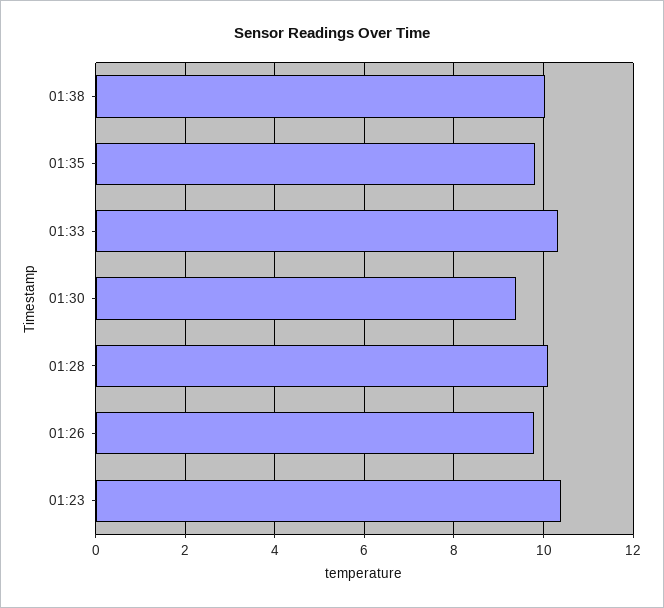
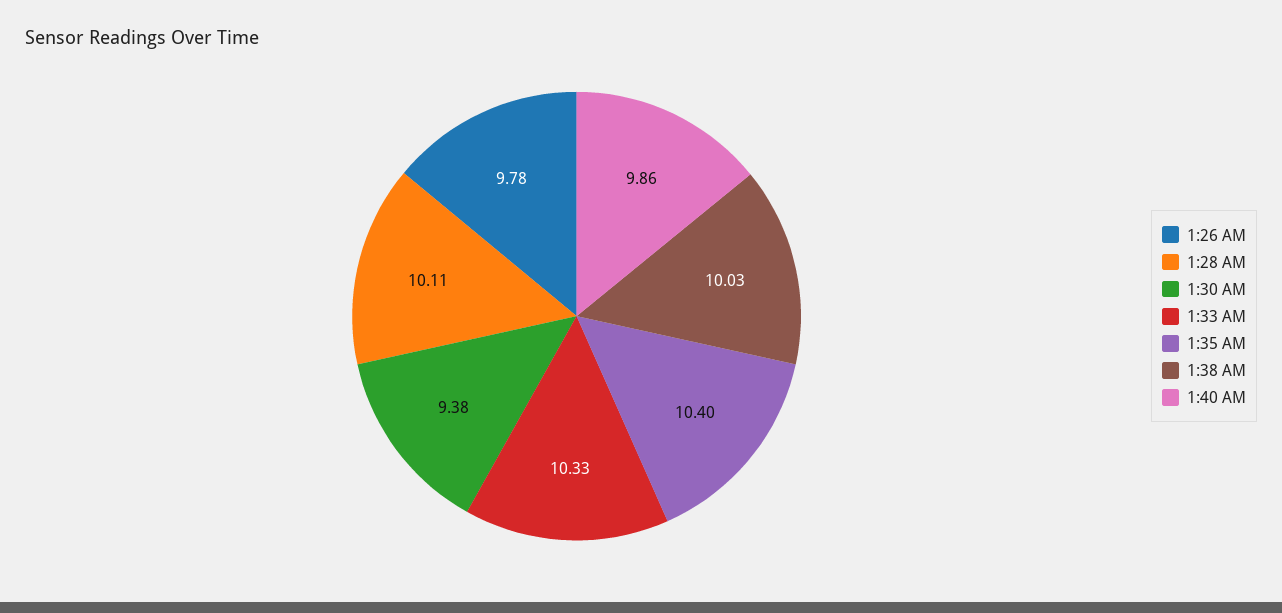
01:35: 9.8 -> 10.4
01:23: 10.4 -> none
1:40 AM: none -> 9.86

